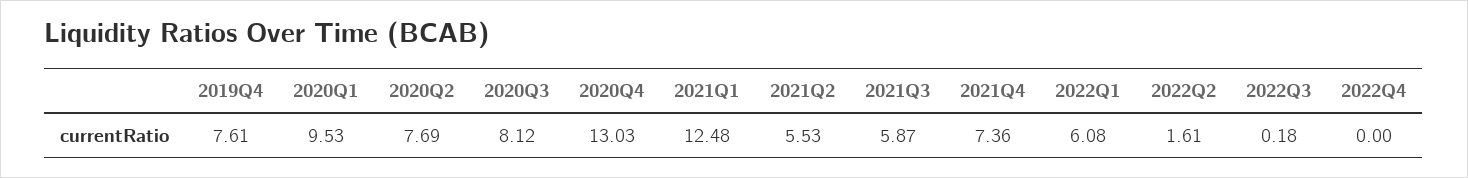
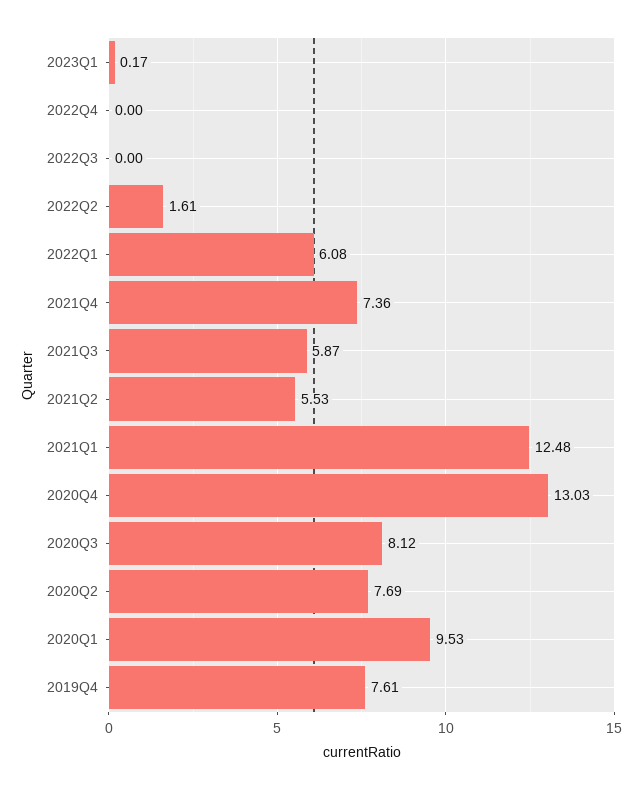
2022Q3: 0.18 -> 0
2023Q1: none -> 0.17

